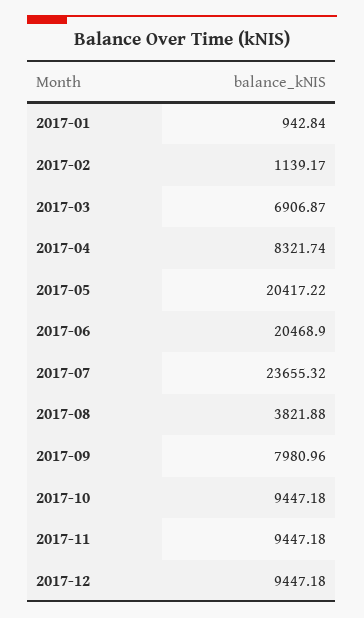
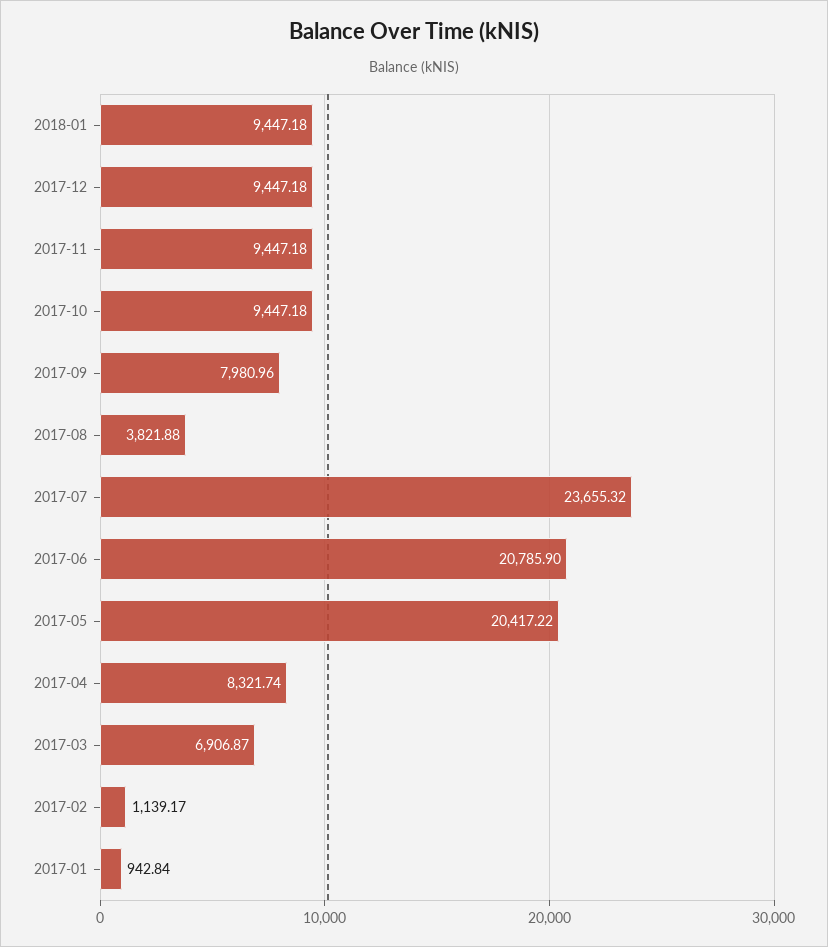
2017-06: 20468.9 -> 20785.9
2018-01: none -> 9447.18

